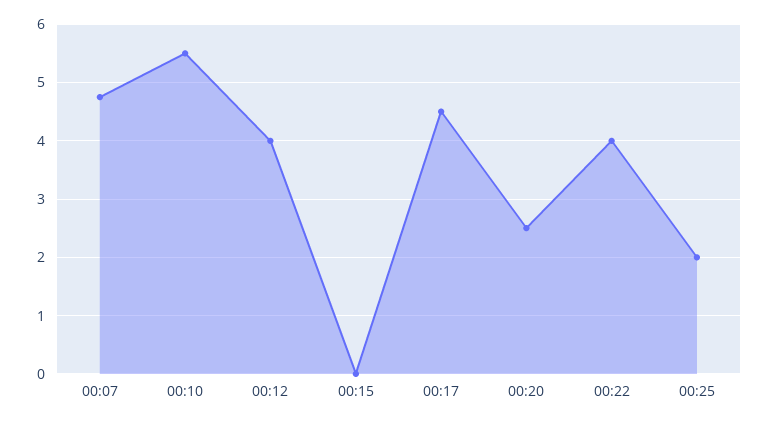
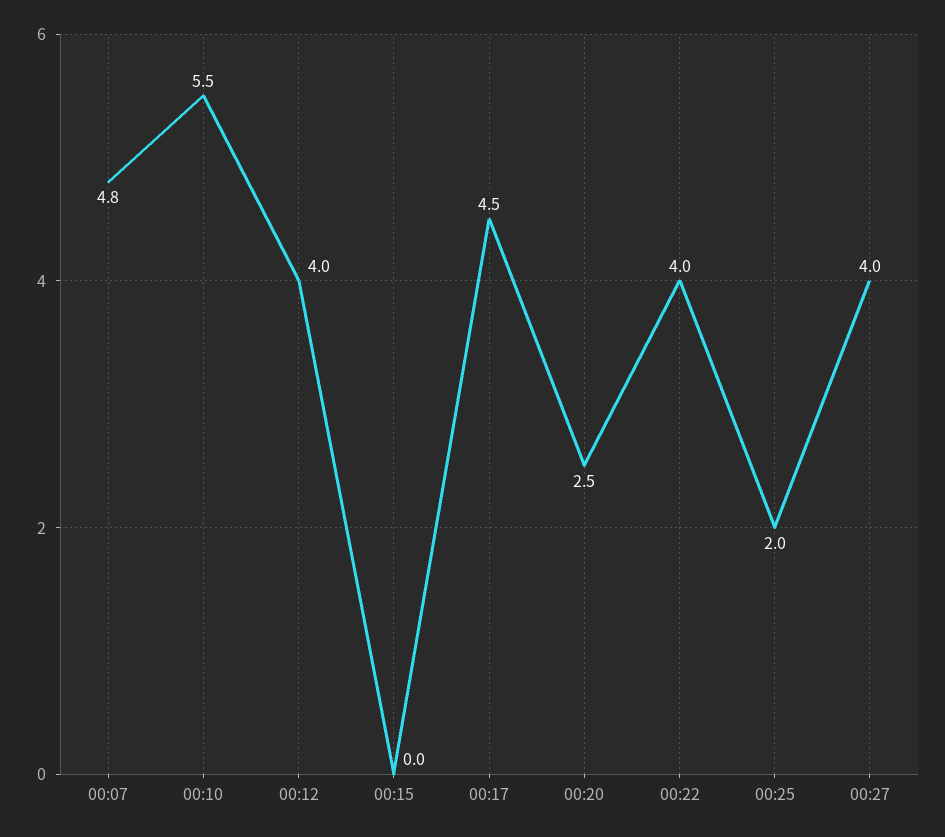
00:27: none -> 4

